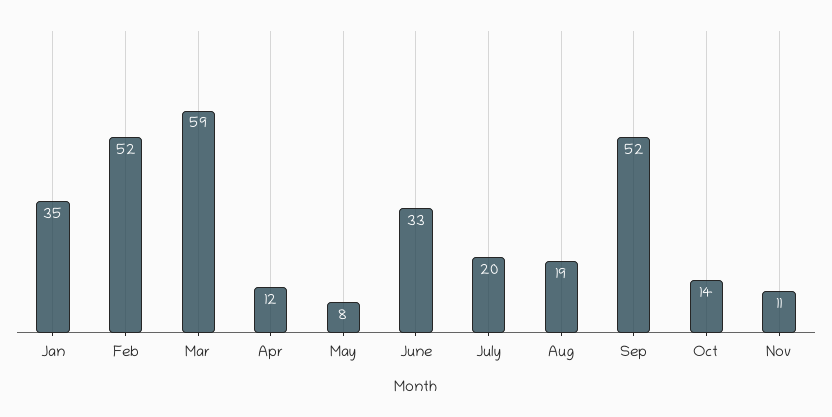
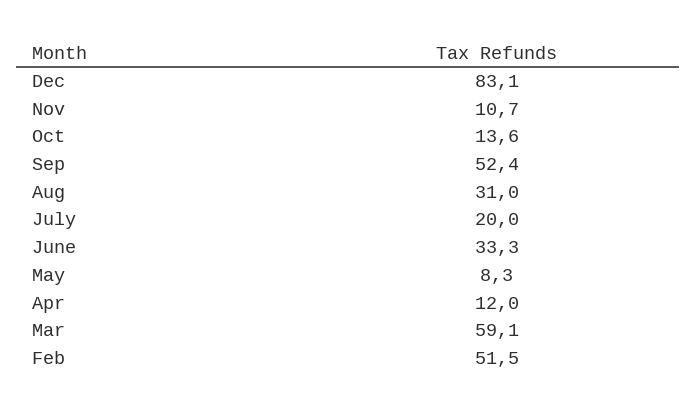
Jan: 35 -> none
Aug: 19 -> 31
Dec: none -> 83.1

